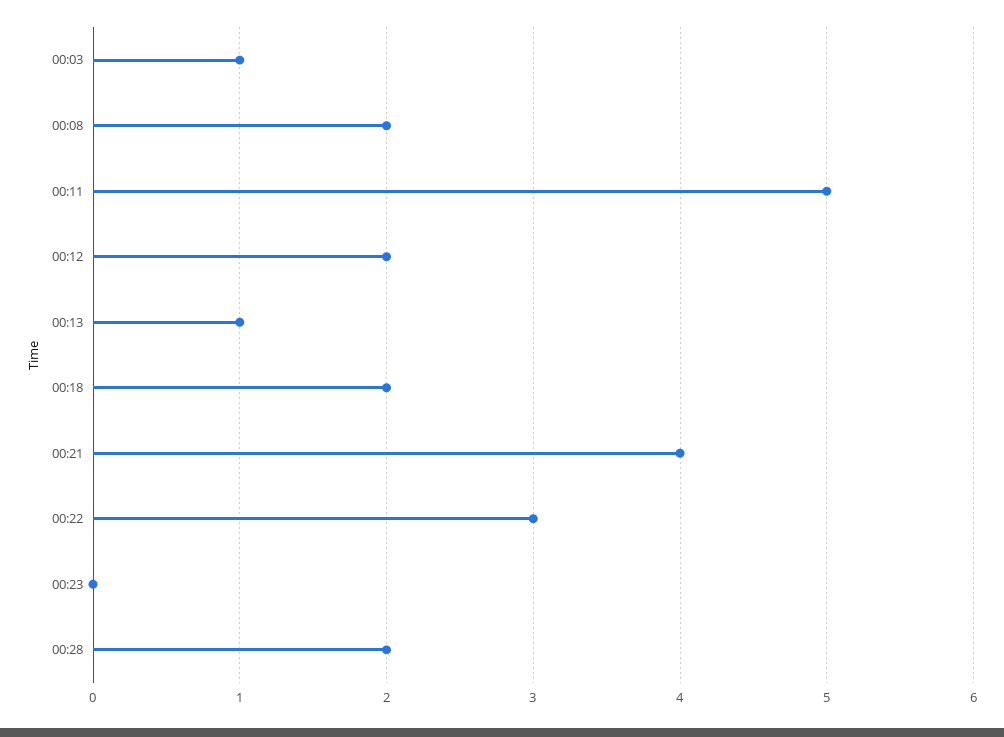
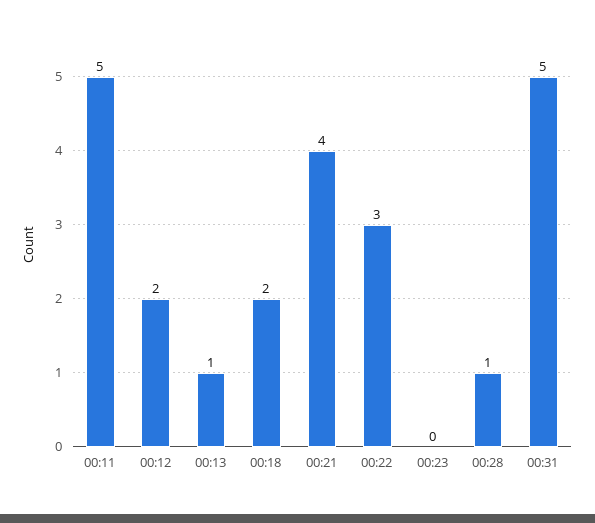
00:03: 1 -> none
00:08: 2 -> none
00:28: 2 -> 1
00:31: none -> 5

